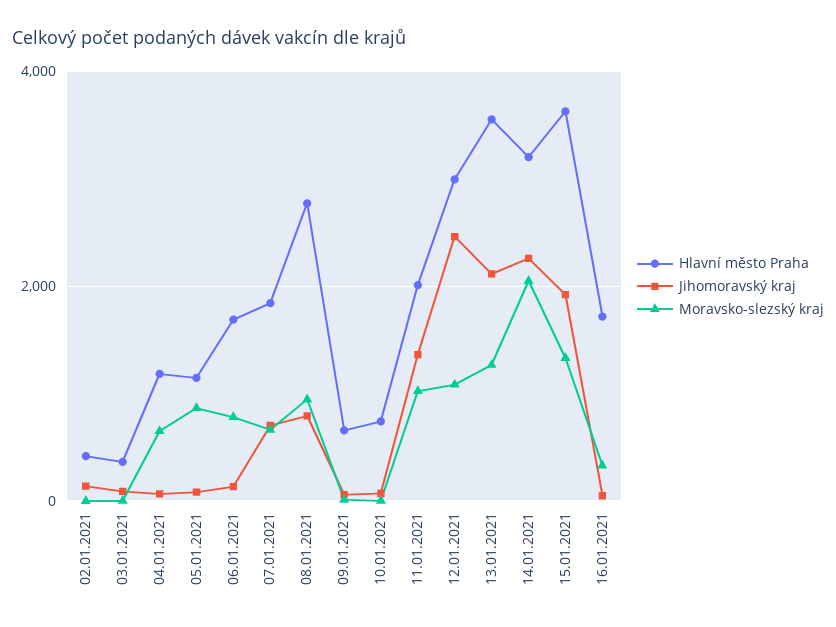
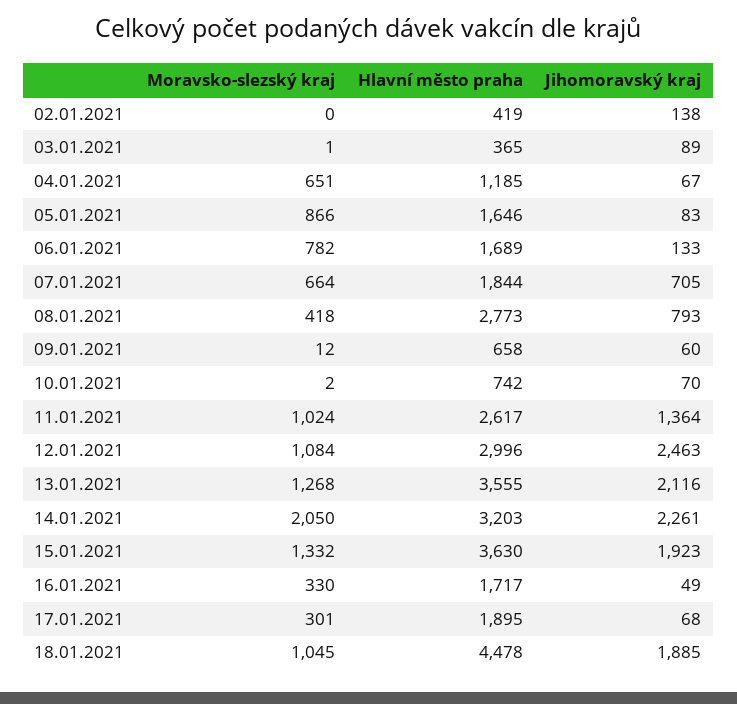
Hlavní město Praha, 05.01.2021: 1200 -> 1646
Moravsko-slezský kraj, 08.01.2021: 1000 -> 418
Hlavní město Praha, 11.01.2021: 2000 -> 2617
Moravsko-slezský kraj, 17.01.2021: none -> 301
Hlavní město Praha, 17.01.2021: none -> 1895
Jihomoravský kraj, 17.01.2021: none -> 68
Moravsko-slezský kraj, 18.01.2021: none -> 1045
Hlavní město Praha, 18.01.2021: none -> 4478
Jihomoravský kraj, 18.01.2021: none -> 1885

